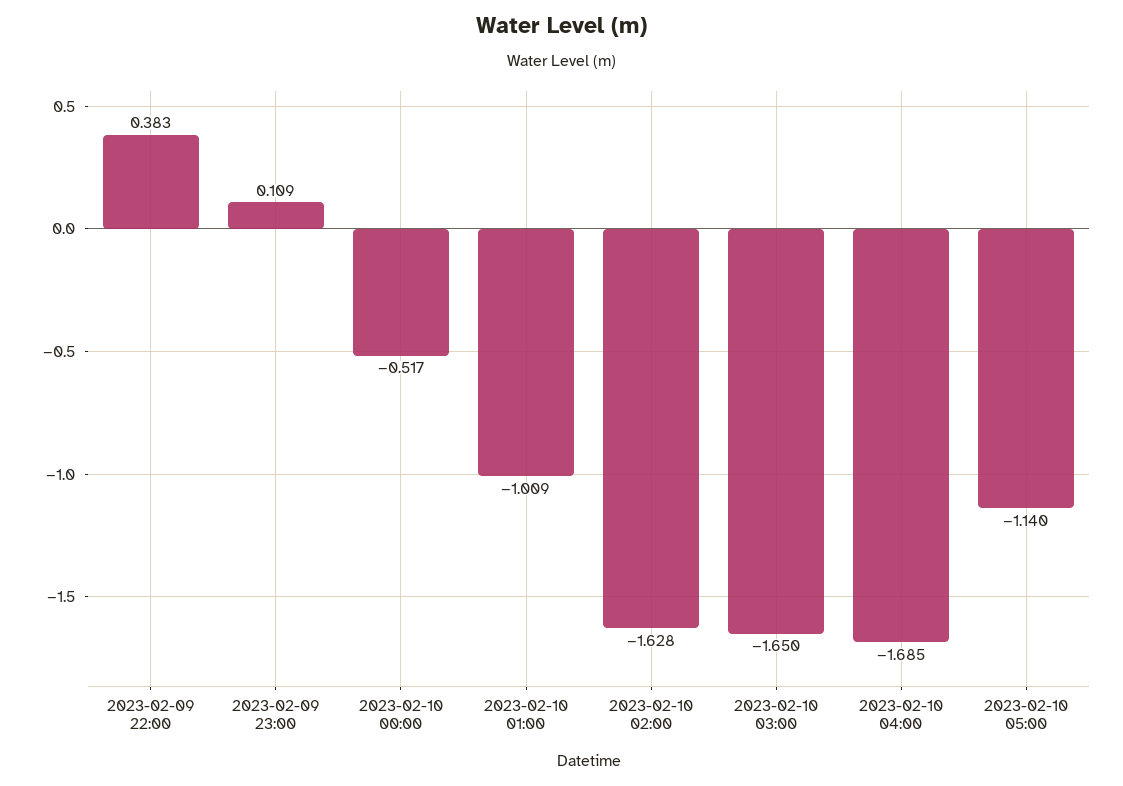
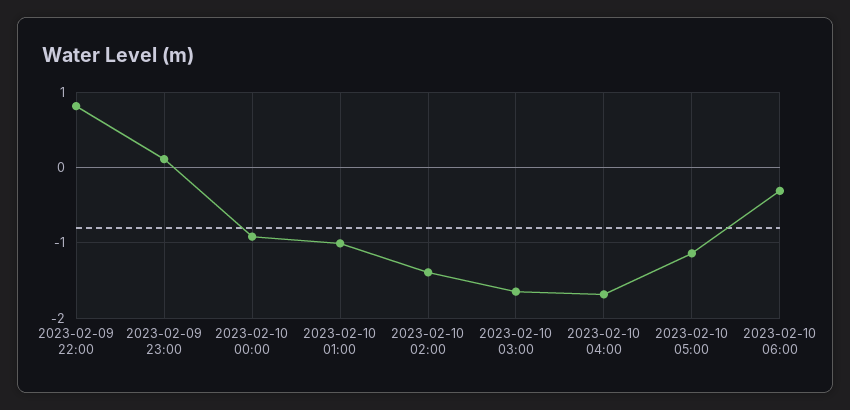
2023-02-09 22:00: 0.383 -> 0.8
2023-02-10 00:00: -0.517 -> -0.9
2023-02-10 02:00: -1.628 -> -1.4
2023-02-10 06:00: none -> -0.3

